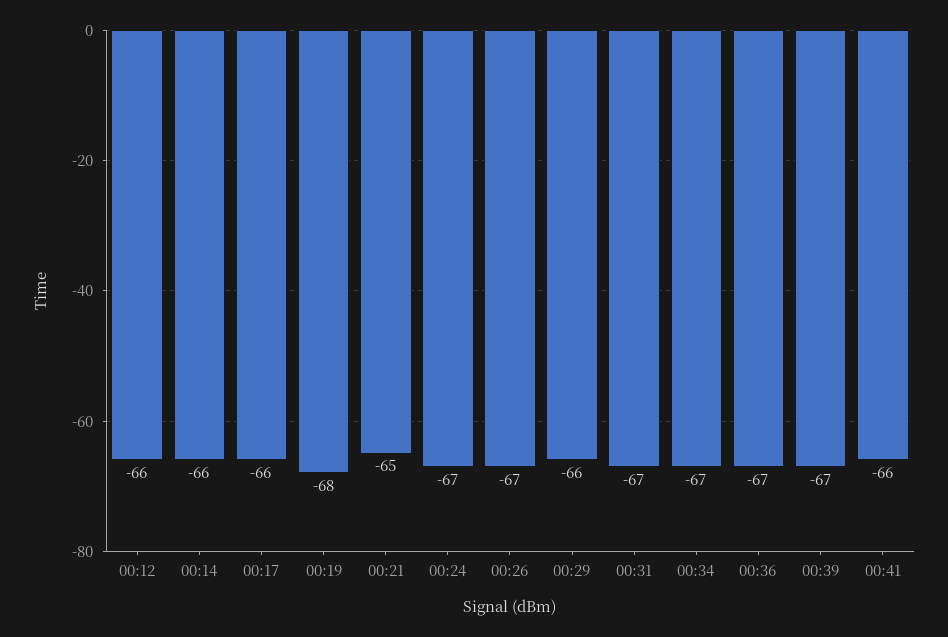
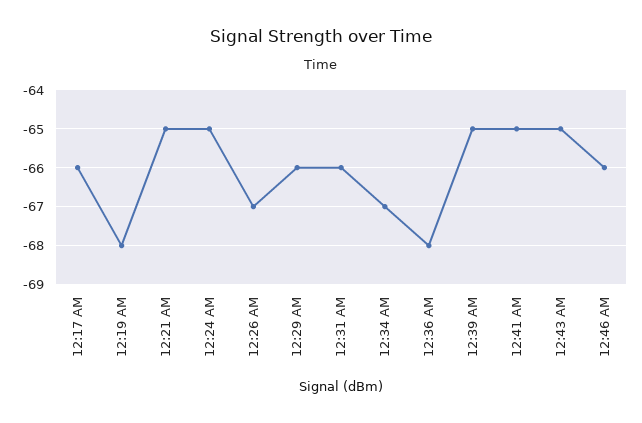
00:12: -66 -> none
00:14: -66 -> none
00:24: -67 -> -65
00:31: -67 -> -66
00:36: -67 -> -68
00:39: -67 -> -65
00:41: -66 -> -65
12:43 AM: none -> -65
12:46 AM: none -> -66

